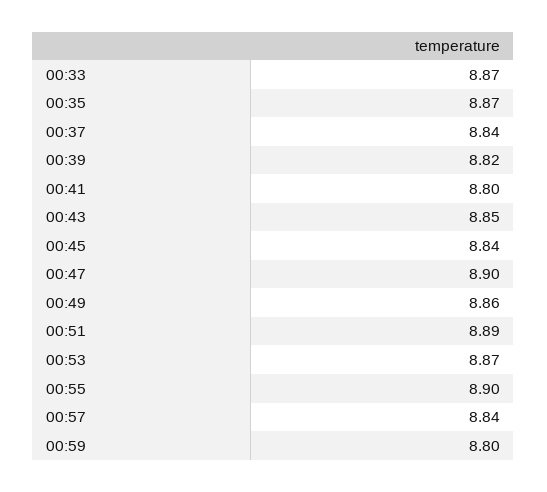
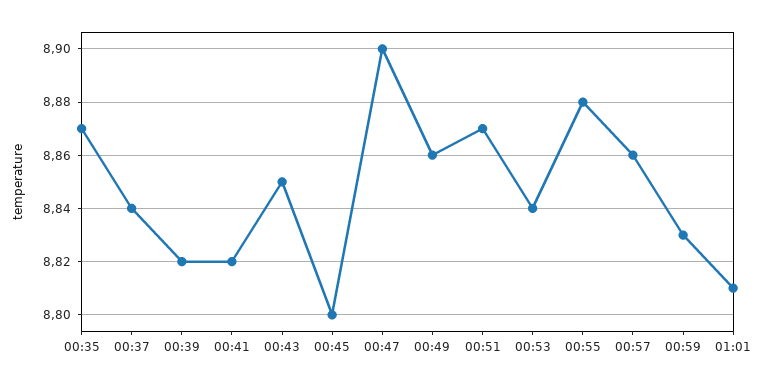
00:33: 8.87 -> none
00:41: 8.8 -> 8.82
00:45: 8.84 -> 8.8
00:51: 8.89 -> 8.87
00:53: 8.87 -> 8.84
00:55: 8.9 -> 8.88
00:57: 8.84 -> 8.86
00:59: 8.8 -> 8.83
01:01: none -> 8.81

